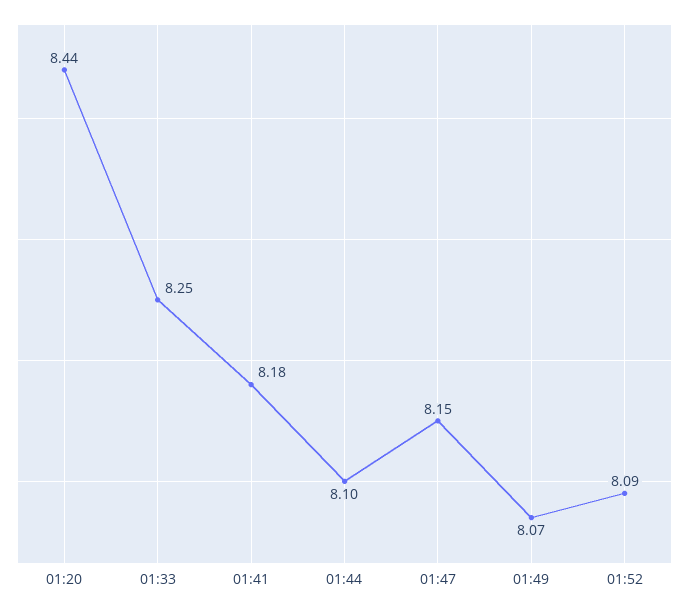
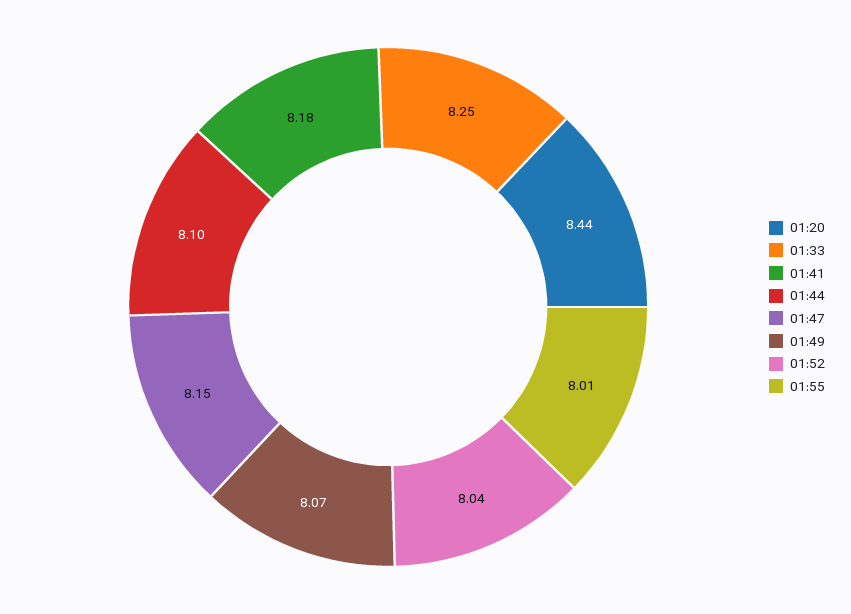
01:52: 8.09 -> 8.04
01:55: none -> 8.01

